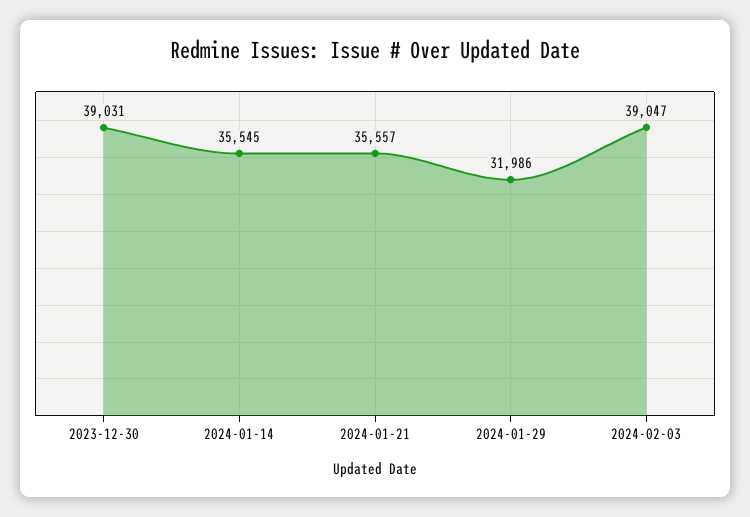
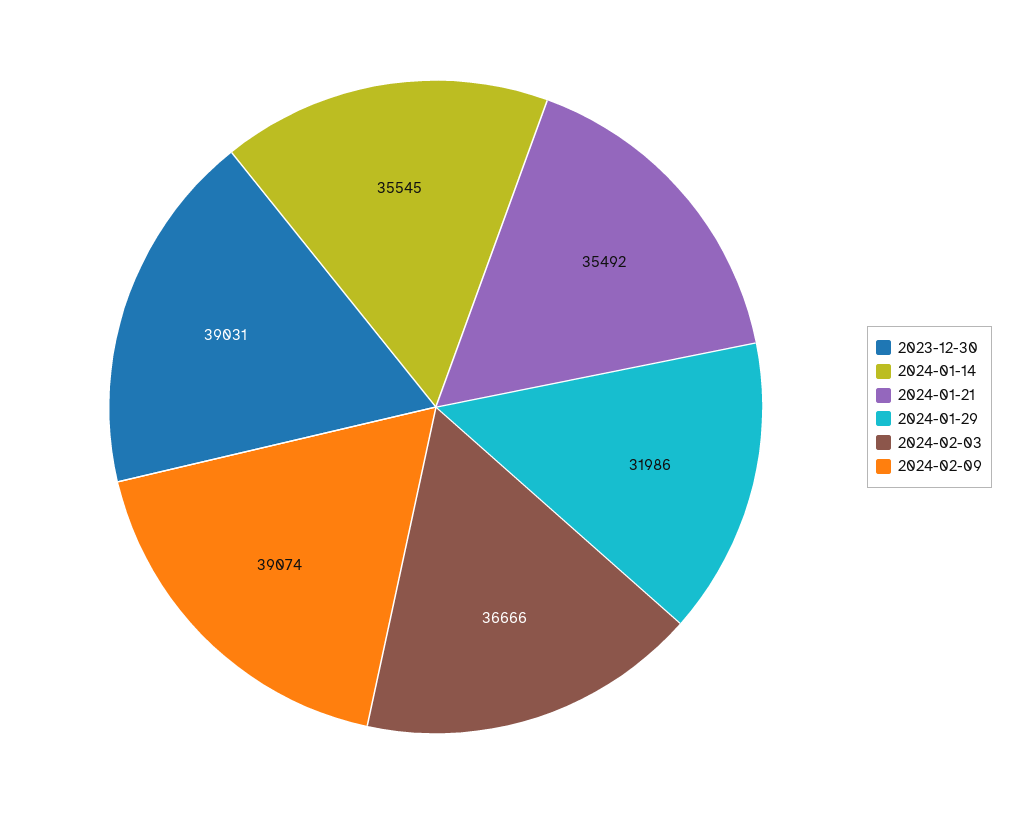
2024-01-21: 35557 -> 35492
2024-02-03: 39047 -> 36666
2024-02-09: none -> 39074

